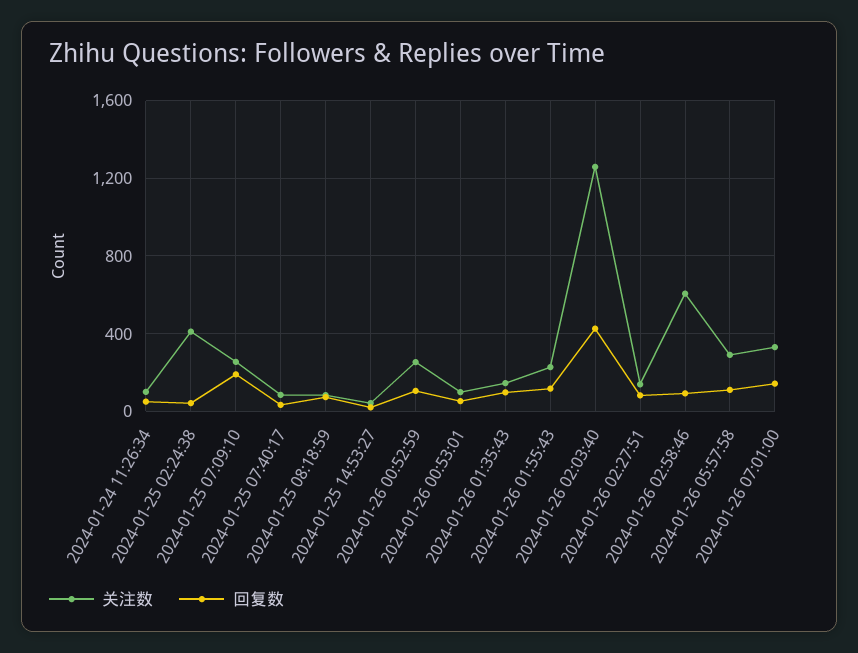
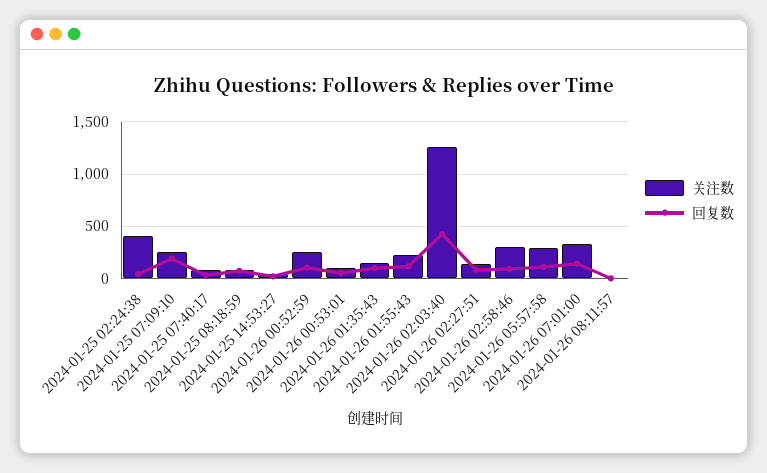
关注数, 2024-01-24 11:26:34: 100 -> none
回复数, 2024-01-24 11:26:34: 50 -> none
关注数, 2024-01-26 02:58:46: 600 -> 300
关注数, 2024-01-26 08:11:57: none -> 0
回复数, 2024-01-26 08:11:57: none -> 0

